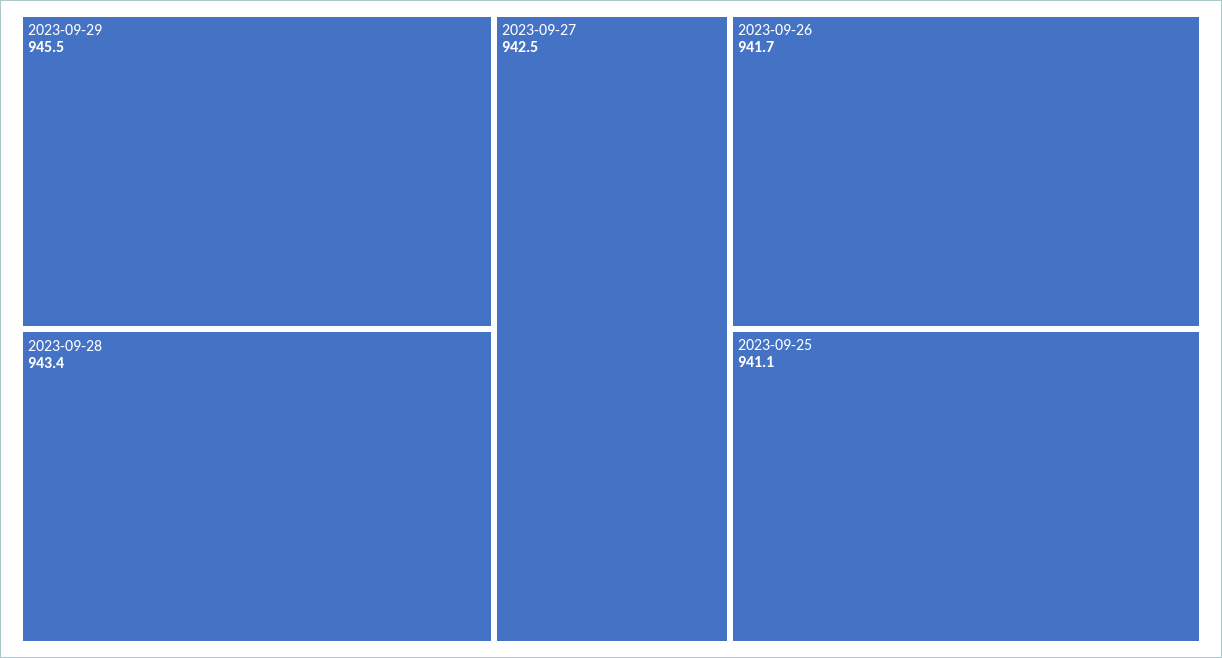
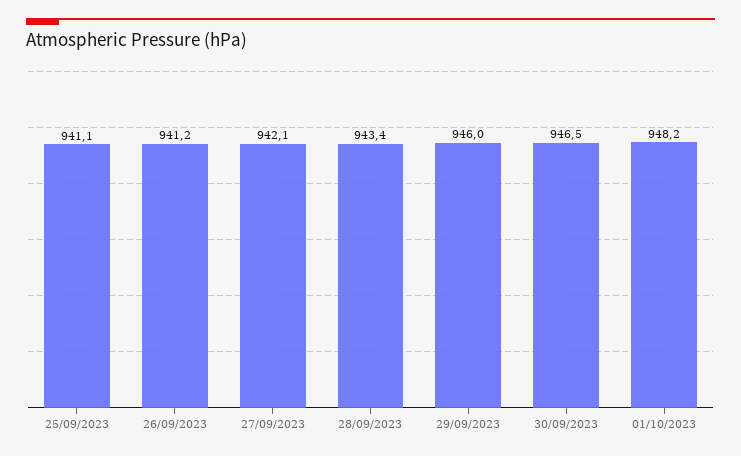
2023-09-29: 945.5 -> 946
2023-09-27: 942.5 -> 942.1
2023-09-26: 941.7 -> 941.2
30/09/2023: none -> 946.5
01/10/2023: none -> 948.2

